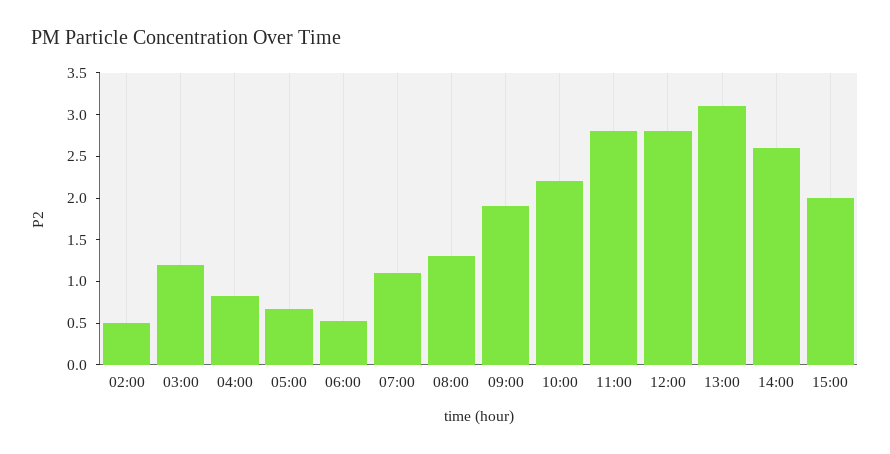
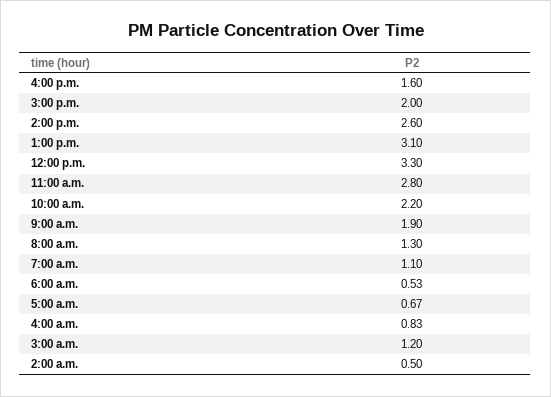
12:00: 2.8 -> 3.3
4:00 p.m.: none -> 1.6

